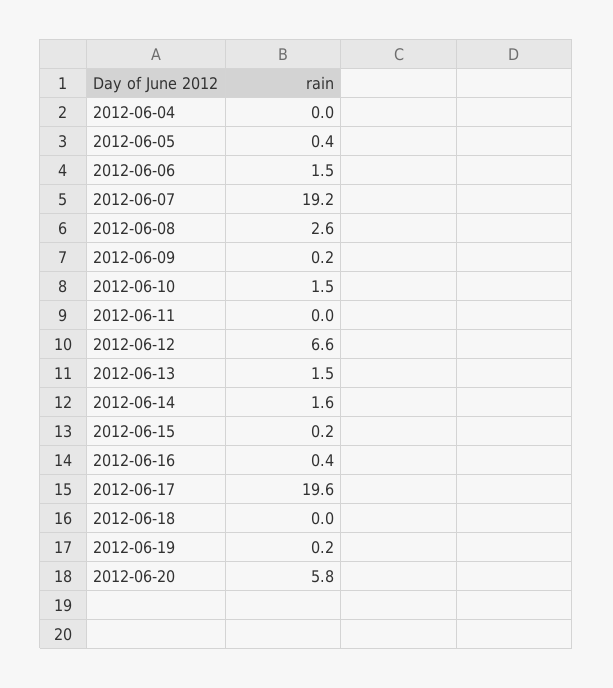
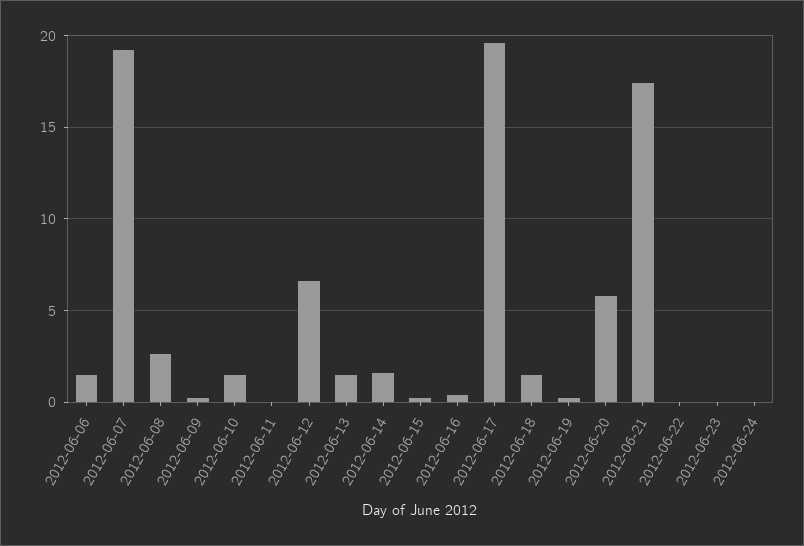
2012-06-04: 0 -> none
2012-06-05: 0.4 -> none
2012-06-18: 0 -> 1.5
2012-06-21: none -> 17.5
2012-06-22: none -> 0
2012-06-23: none -> 0
2012-06-24: none -> 0

